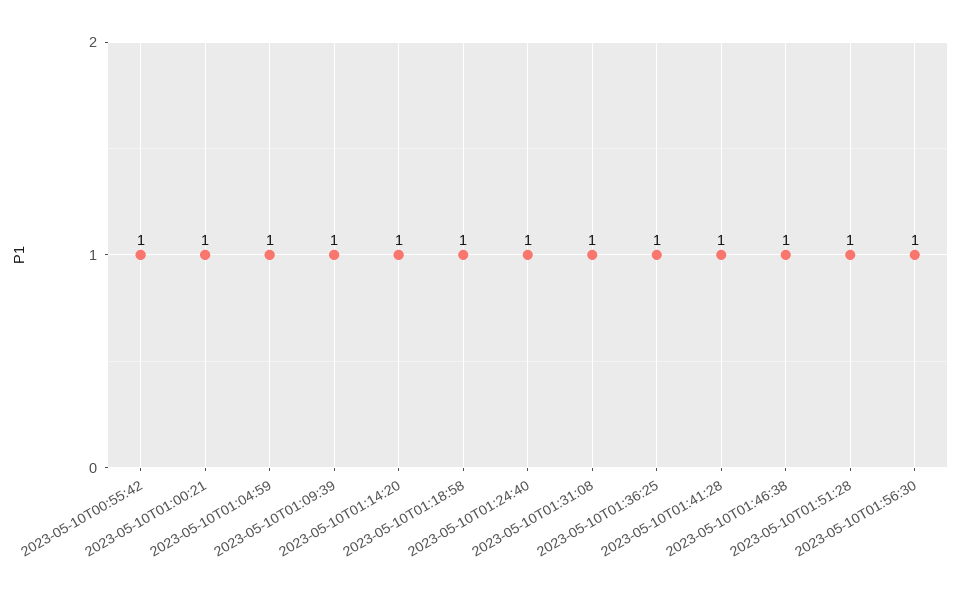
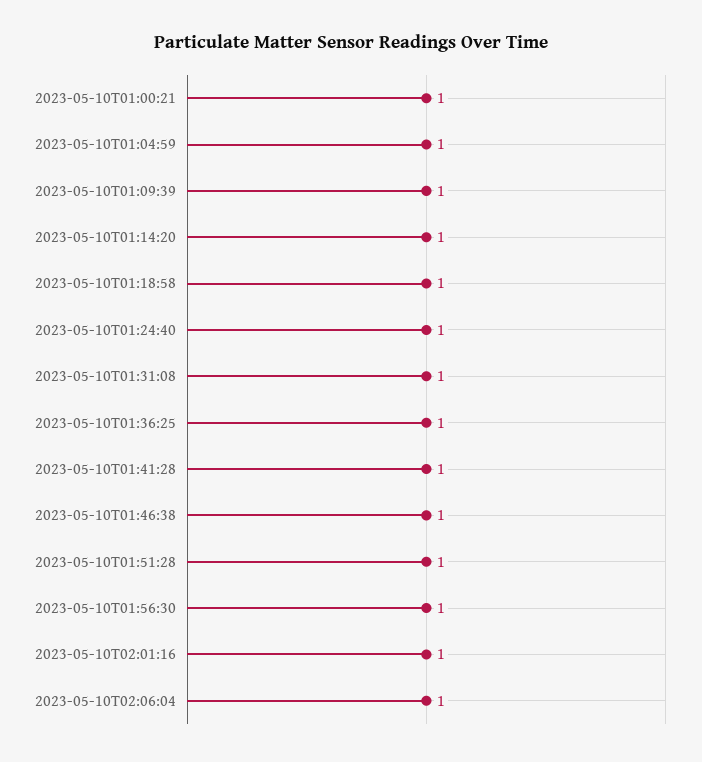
2023-05-10T00:55:42: 1 -> none
2023-05-10T02:01:16: none -> 1
2023-05-10T02:06:04: none -> 1

